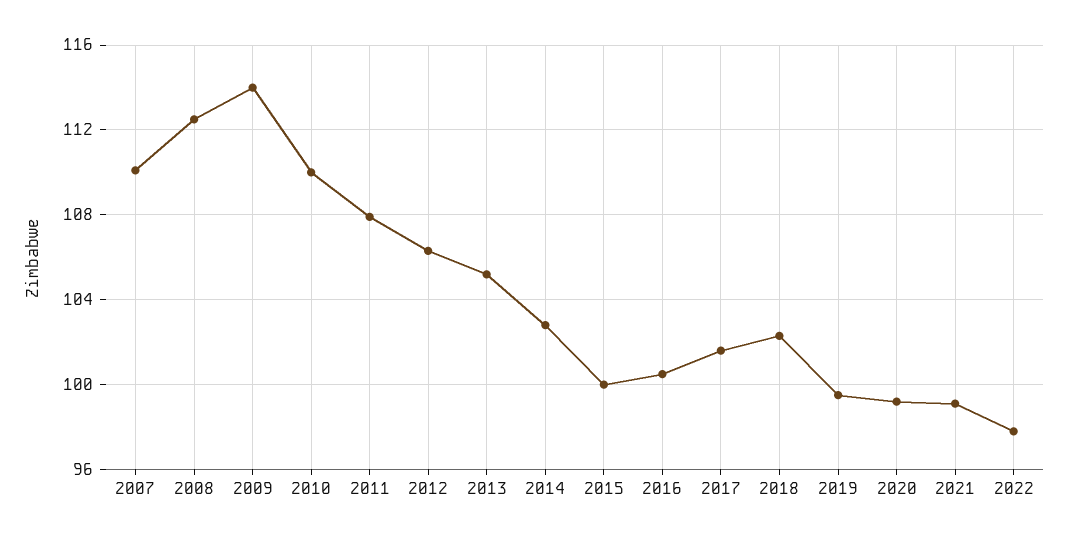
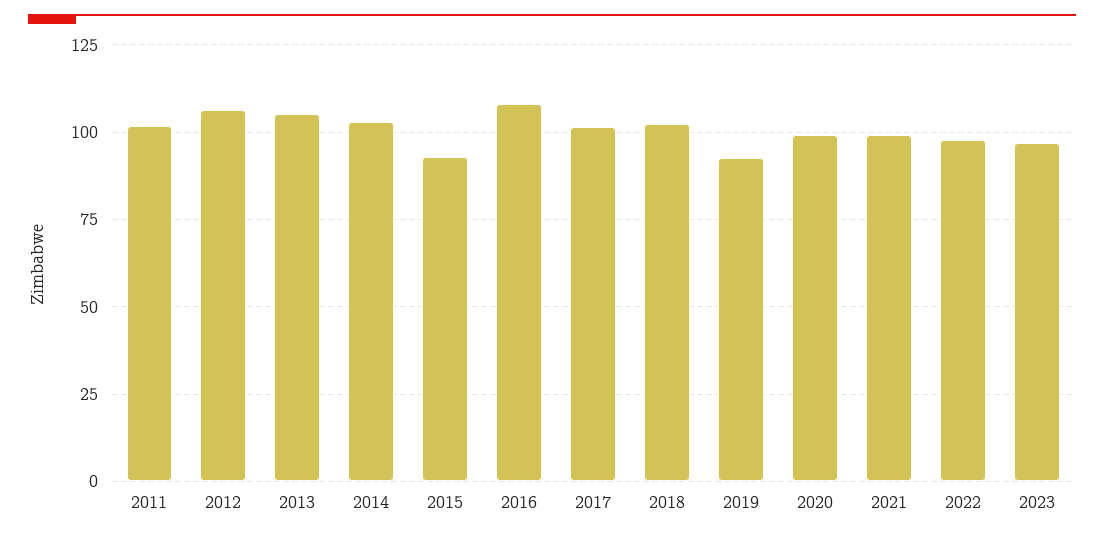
2007: 110 -> none
2008: 112.5 -> none
2009: 114 -> none
2010: 110 -> none
2011: 108 -> 102.5
2015: 100 -> 92.5
2016: 100.5 -> 107.5
2019: 99.5 -> 92.5
2023: none -> 97.5

